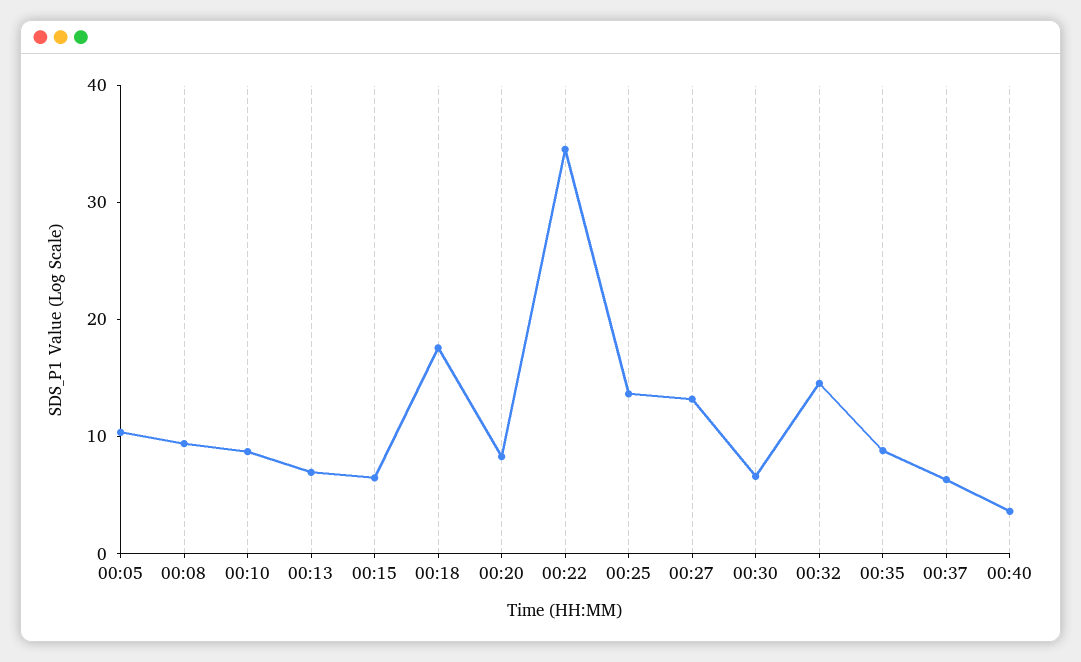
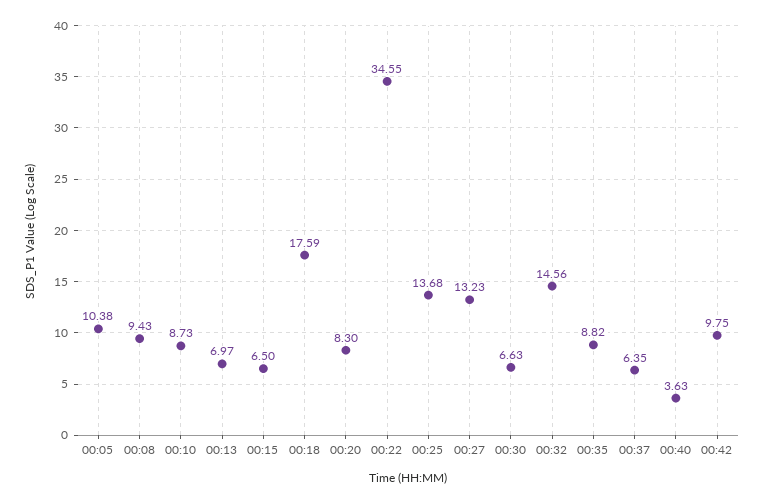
00:42: none -> 9.75

